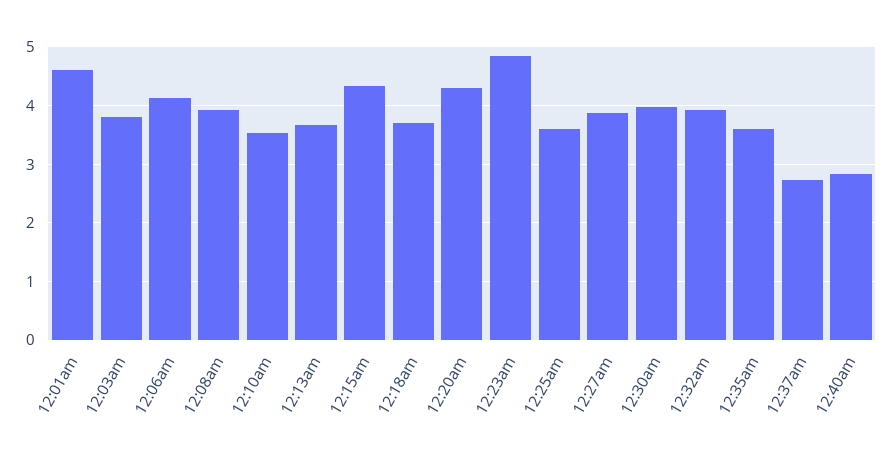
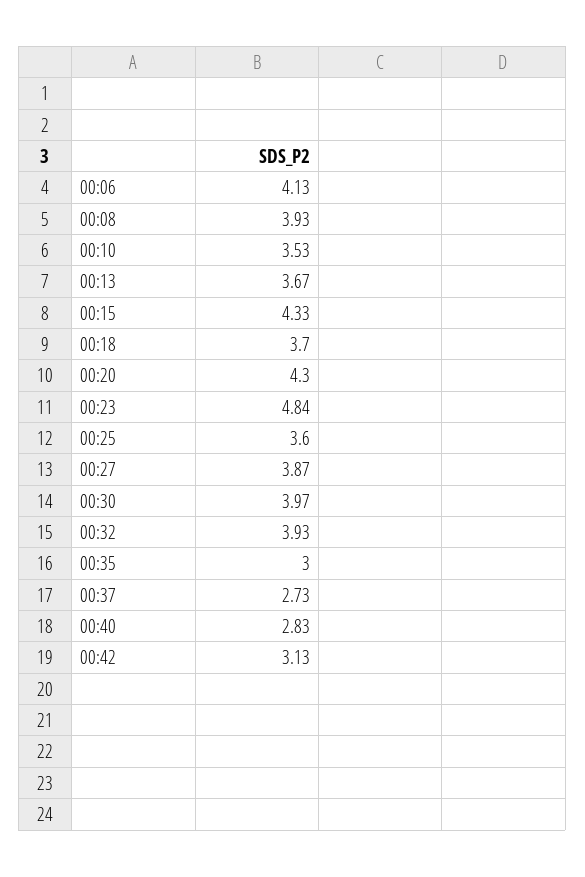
12:01am: 4.6 -> none
12:03am: 3.8 -> none
12:35am: 3.6 -> 3
00:42: none -> 3.13

